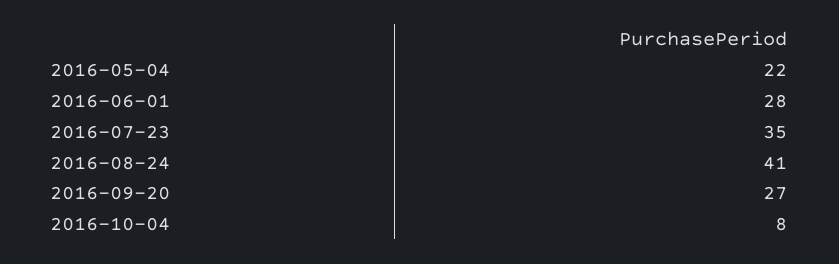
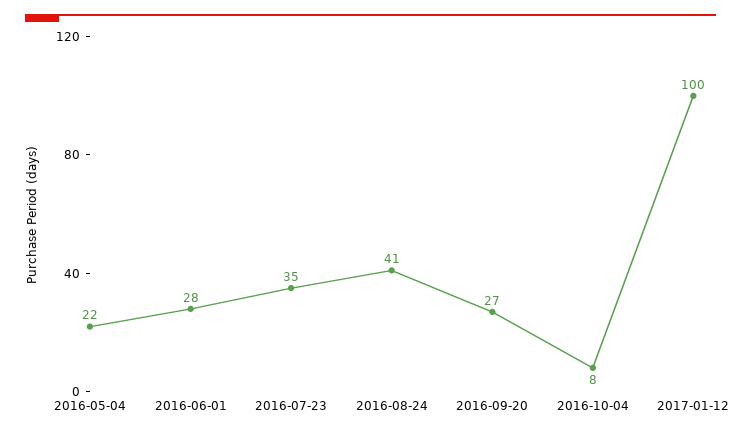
2017-01-12: none -> 100

